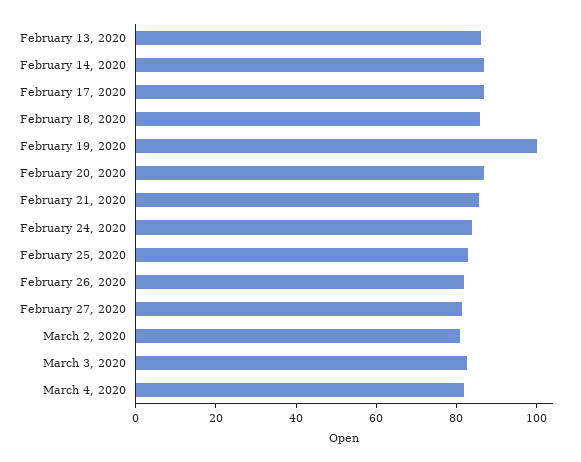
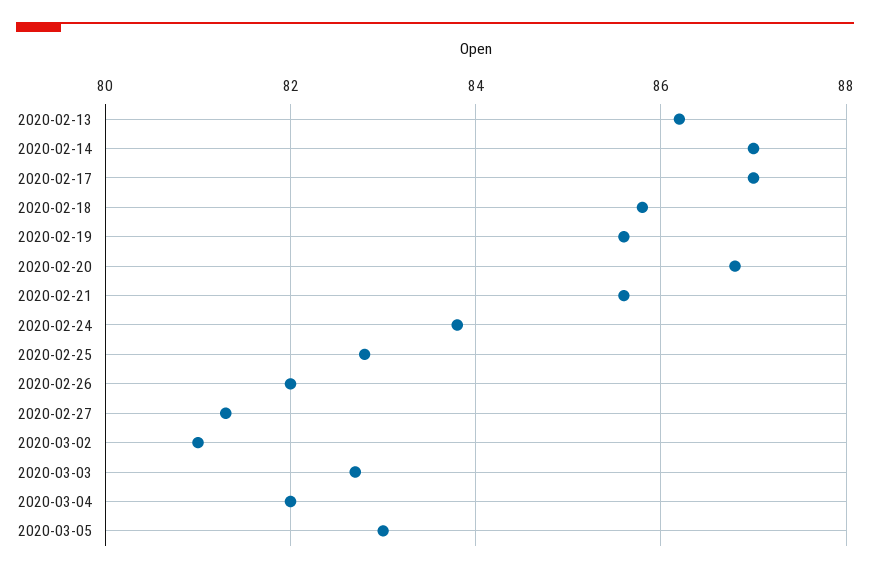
February 19, 2020: 100 -> 85.5
2020-03-05: none -> 83

